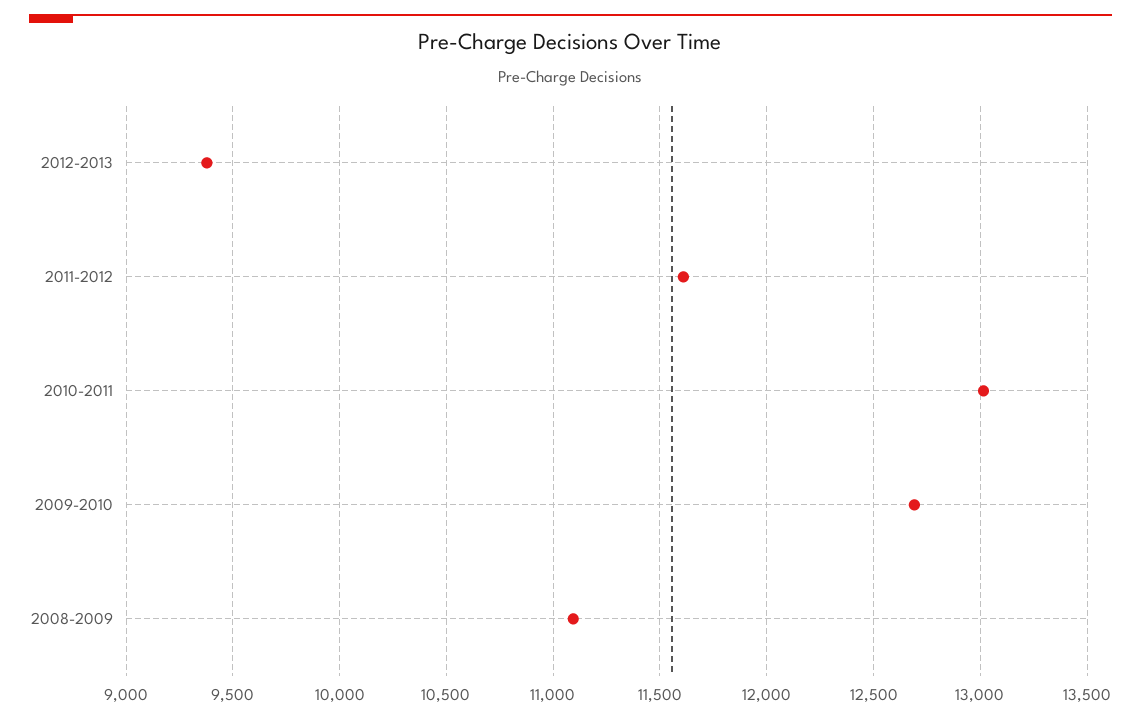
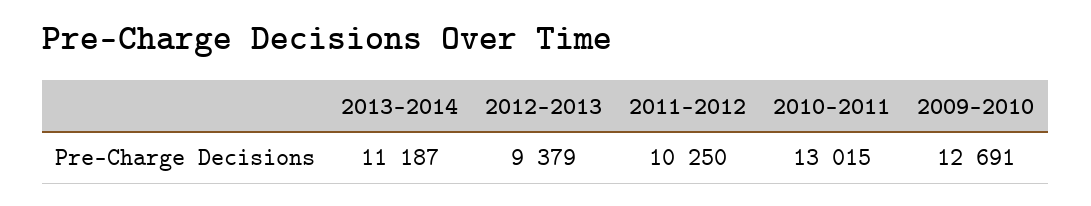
2011-2012: 11600 -> 10250
2008-2009: 11100 -> none
2013-2014: none -> 11187

